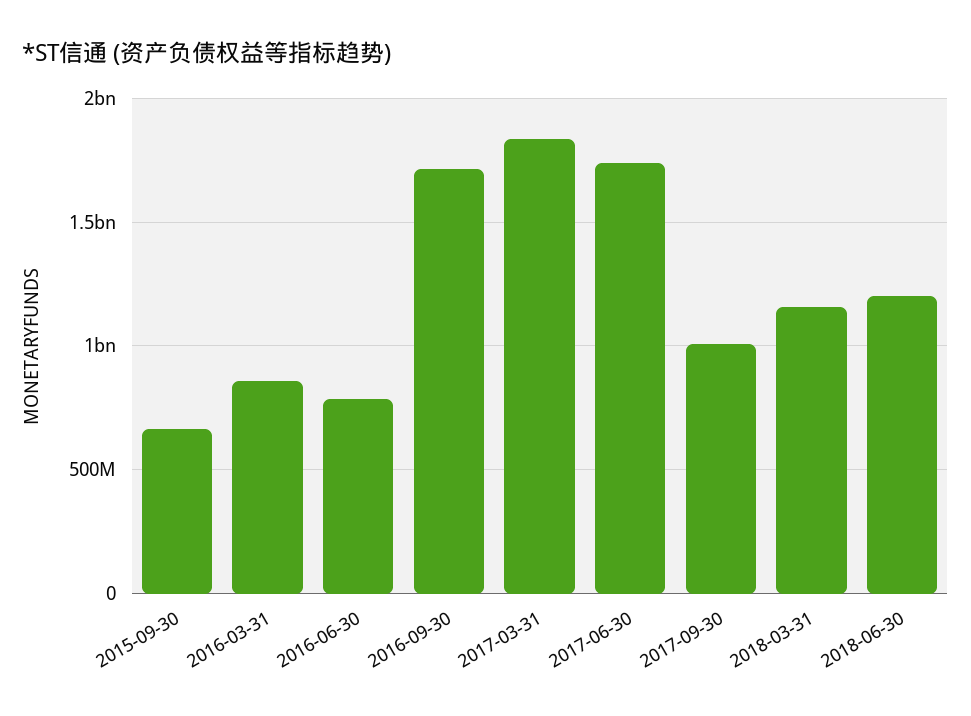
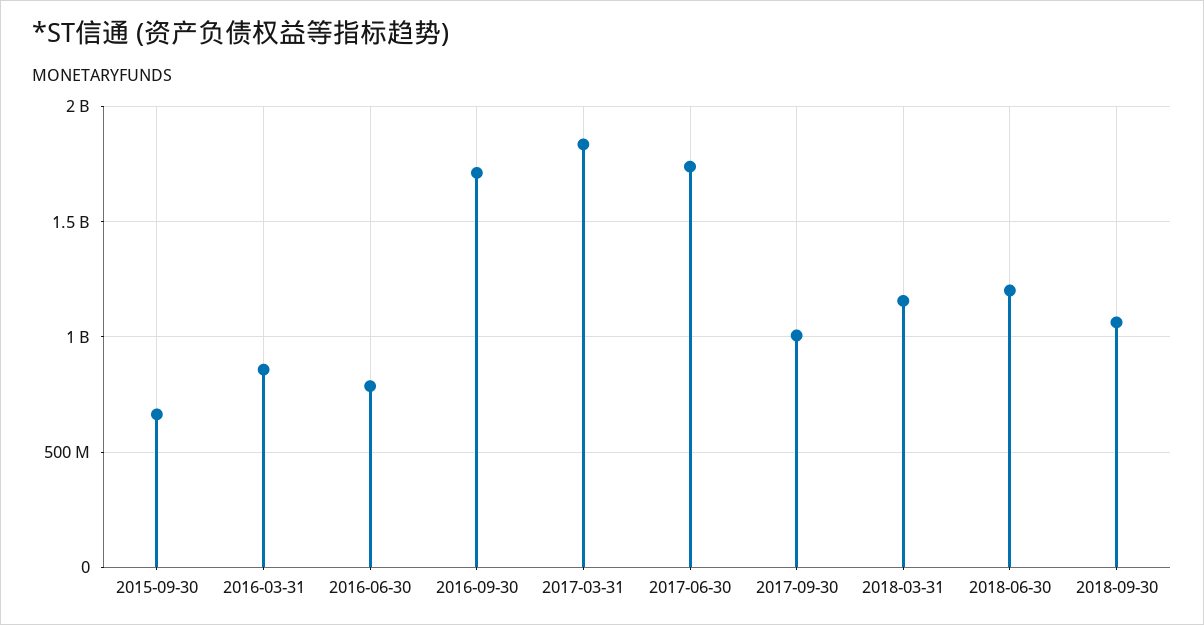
2018-09-30: none -> 1050000000

